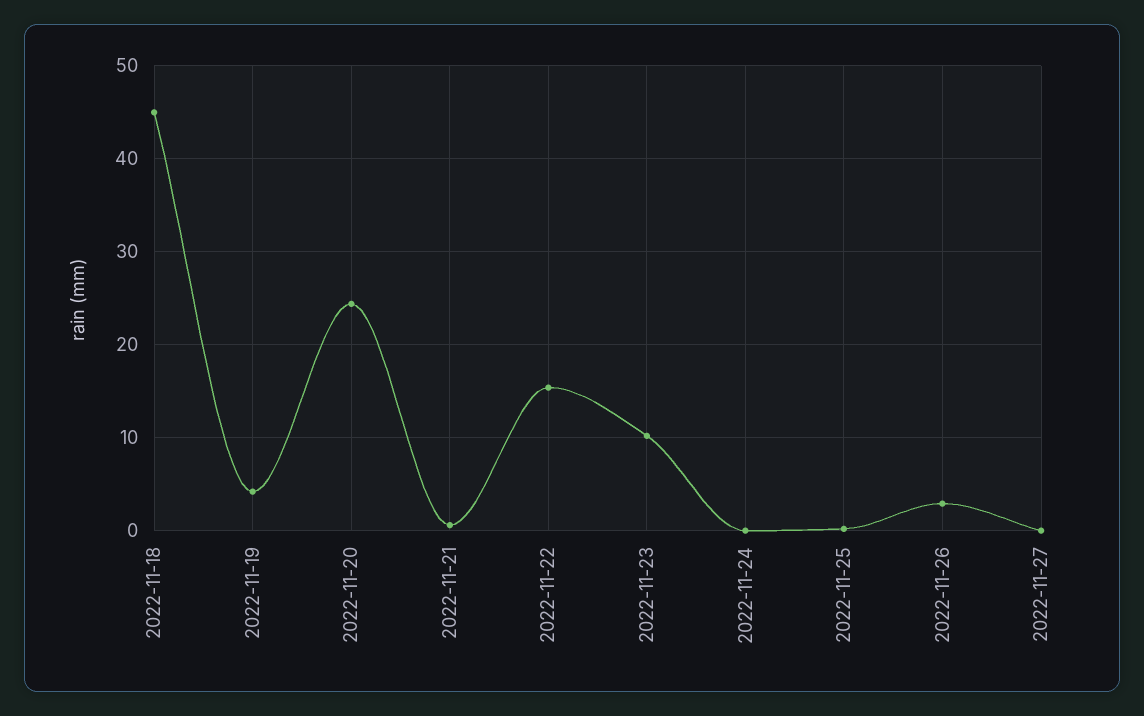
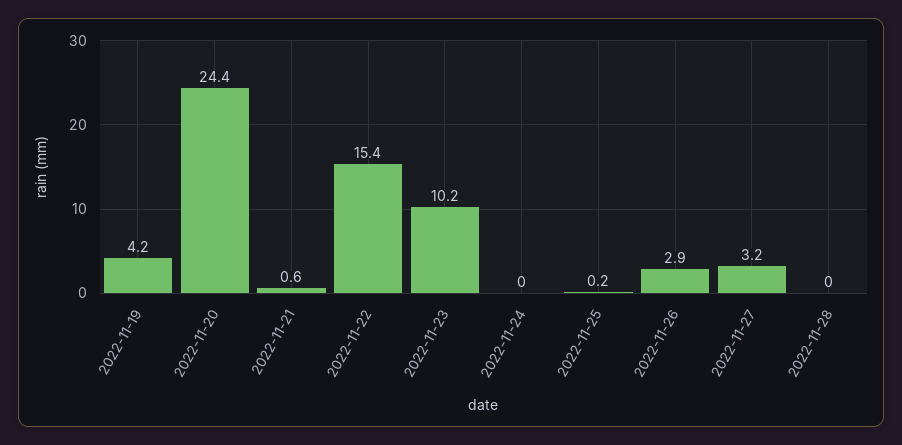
2022-11-18: 45 -> none
2022-11-27: 0 -> 3.2
2022-11-28: none -> 0

